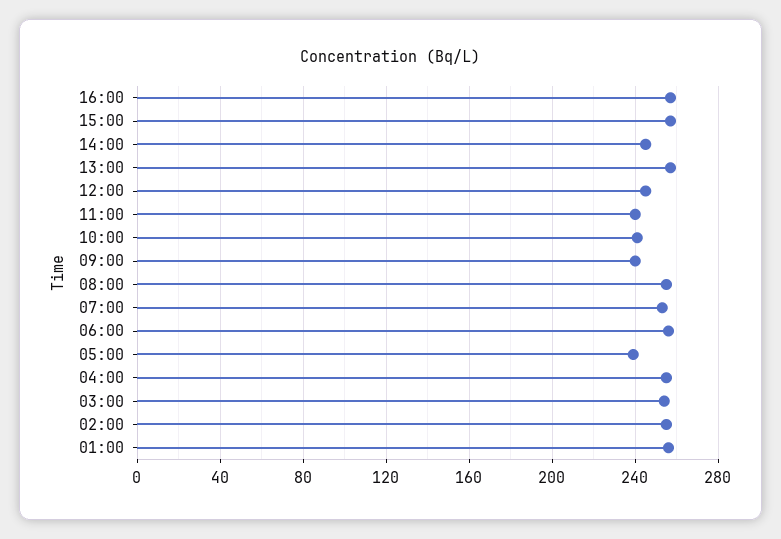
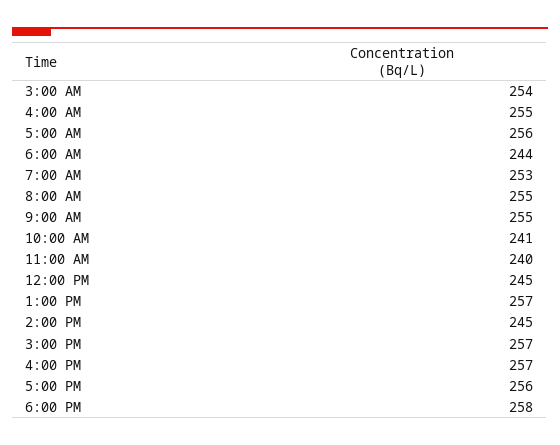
09:00: 240 -> 255
06:00: 255 -> 244
05:00: 240 -> 256
02:00: 255 -> none
01:00: 255 -> none
5:00 PM: none -> 256
6:00 PM: none -> 258

